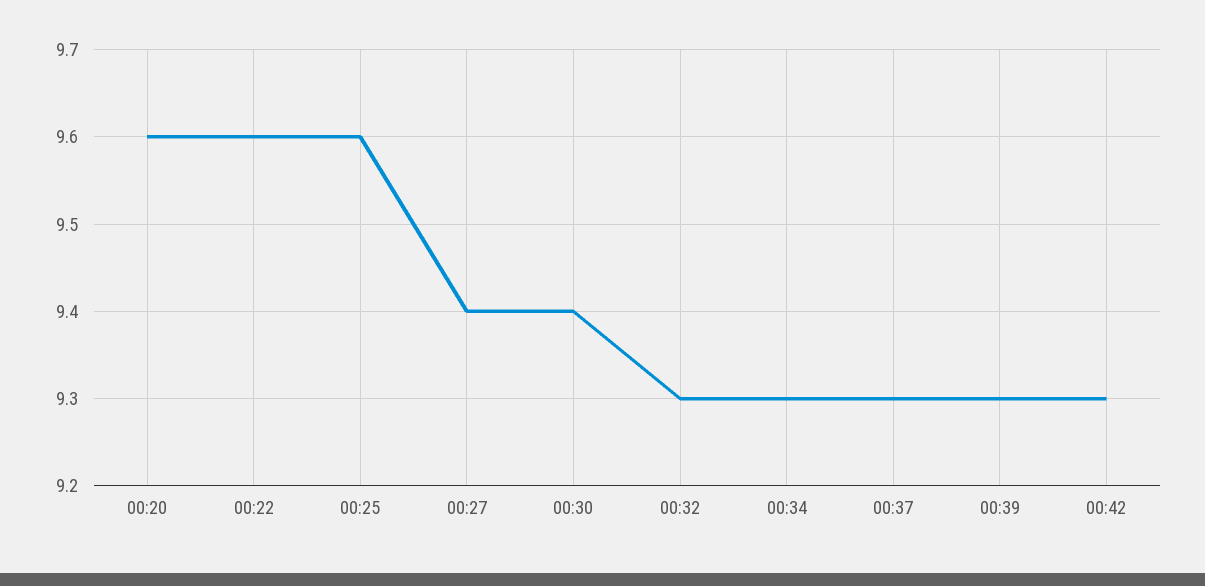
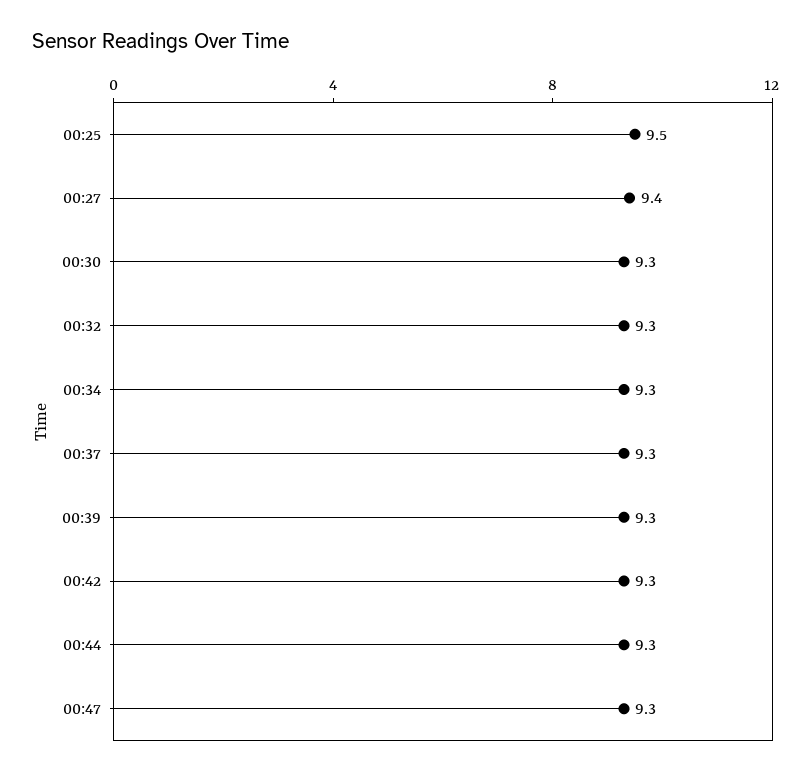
00:20: 9.6 -> none
00:22: 9.6 -> none
00:25: 9.6 -> 9.5
00:30: 9.4 -> 9.3
00:44: none -> 9.3
00:47: none -> 9.3

